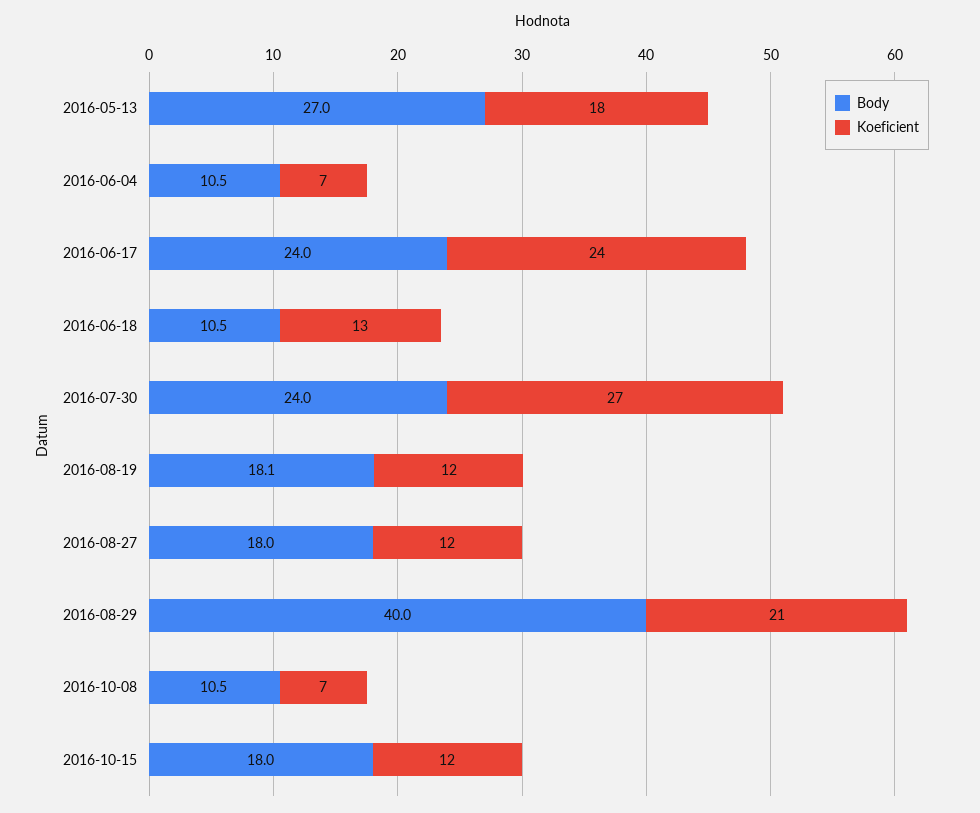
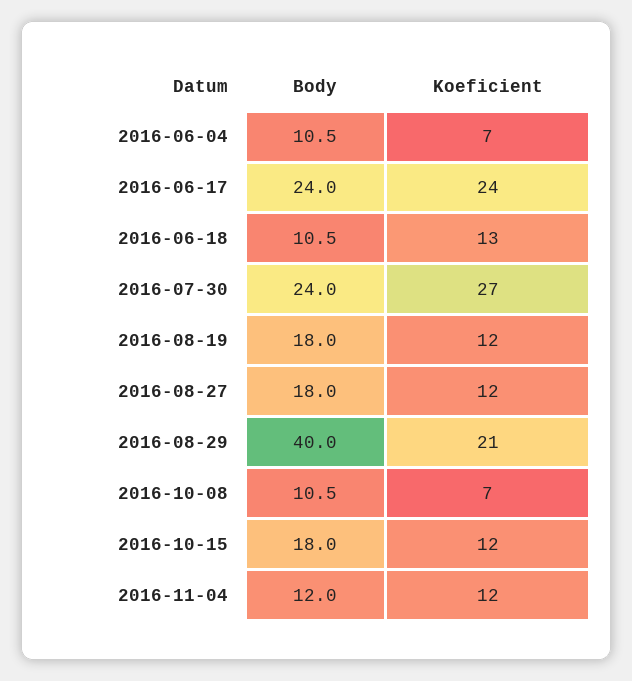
Body, 2016-05-13: 27 -> none
Koeficient, 2016-05-13: 18 -> none
Body, 2016-08-19: 18.1 -> 18
Body, 2016-11-04: none -> 12
Koeficient, 2016-11-04: none -> 12

